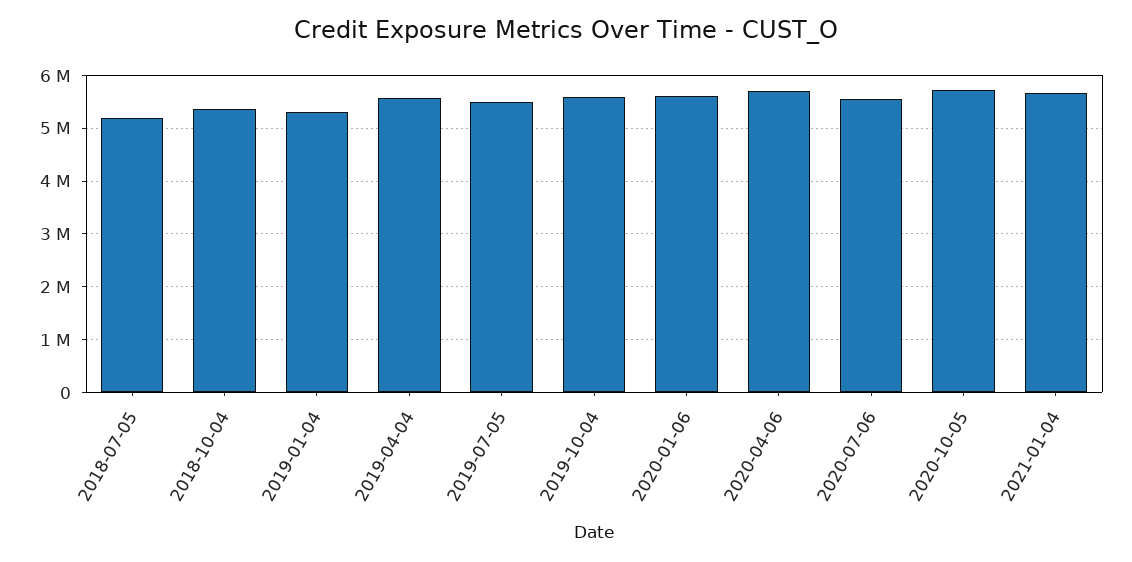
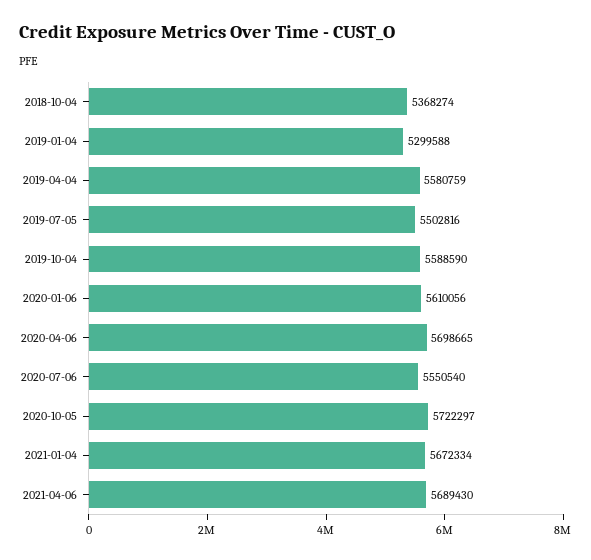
2018-07-05: 5200000 -> none
2021-04-06: none -> 5689430

